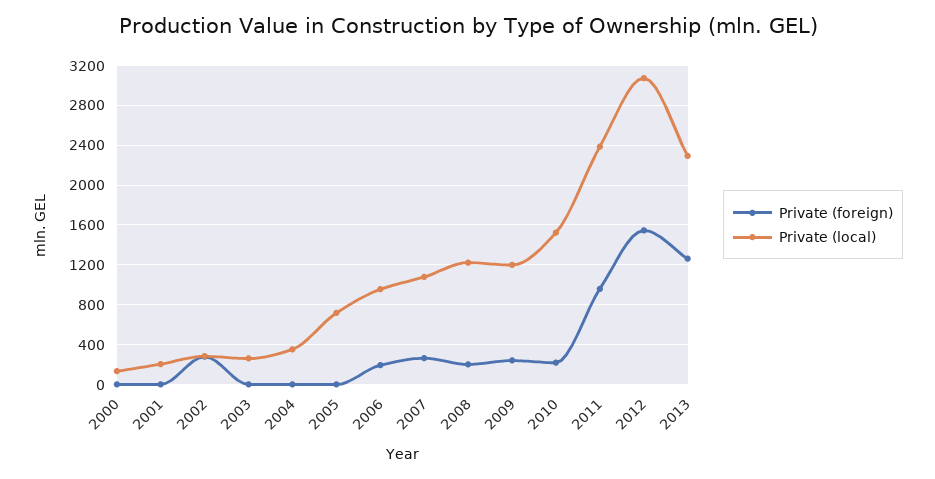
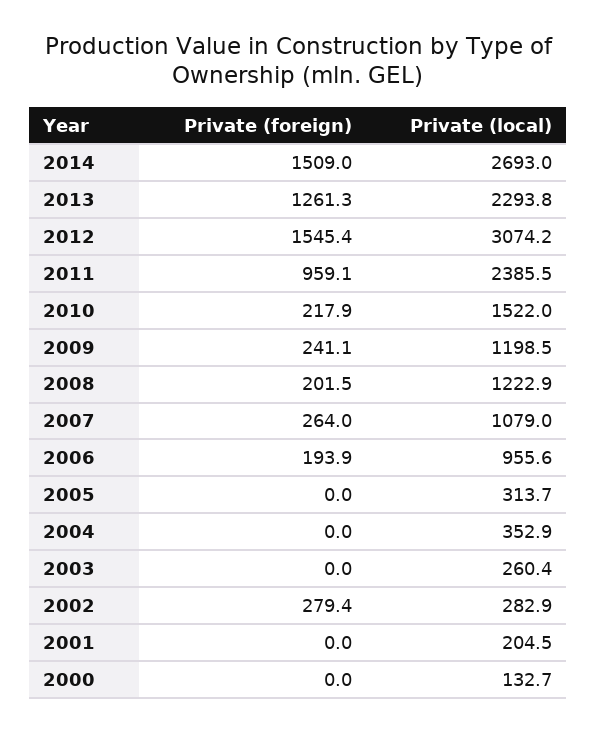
Private (local), 2005: 700 -> 313.7
Private (foreign), 2014: none -> 1509
Private (local), 2014: none -> 2693

